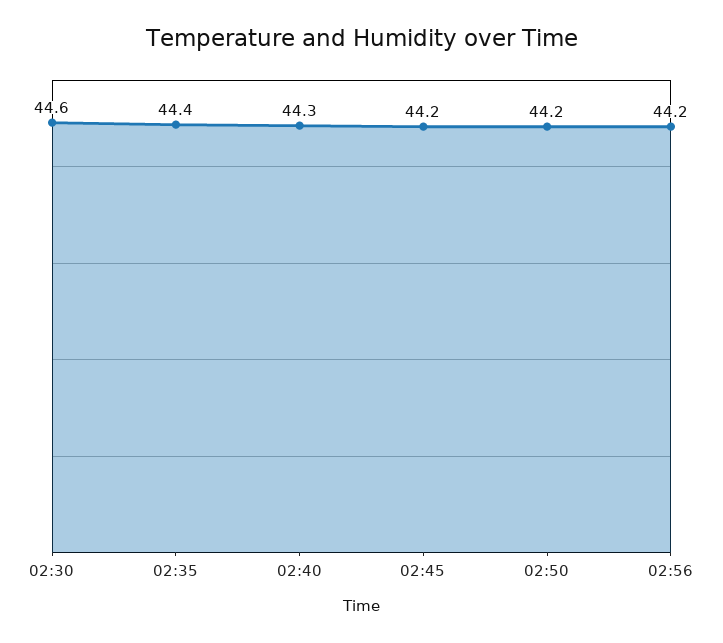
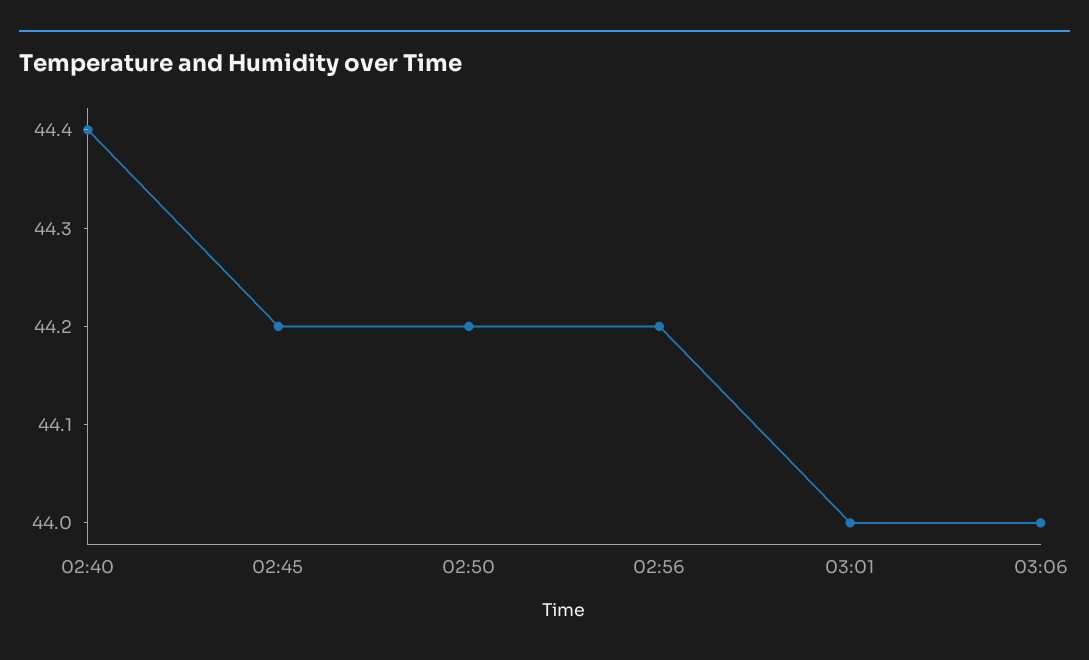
02:30: 44.6 -> none
02:35: 44.4 -> none
02:40: 44.3 -> 44.4
03:01: none -> 44
03:06: none -> 44

